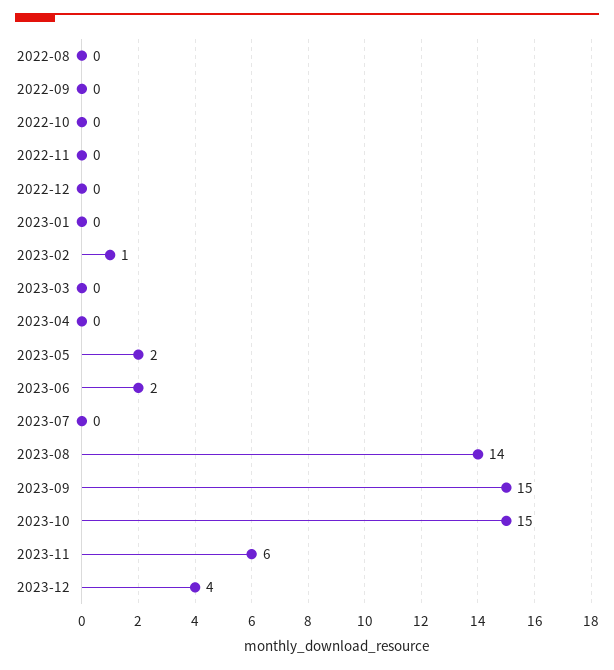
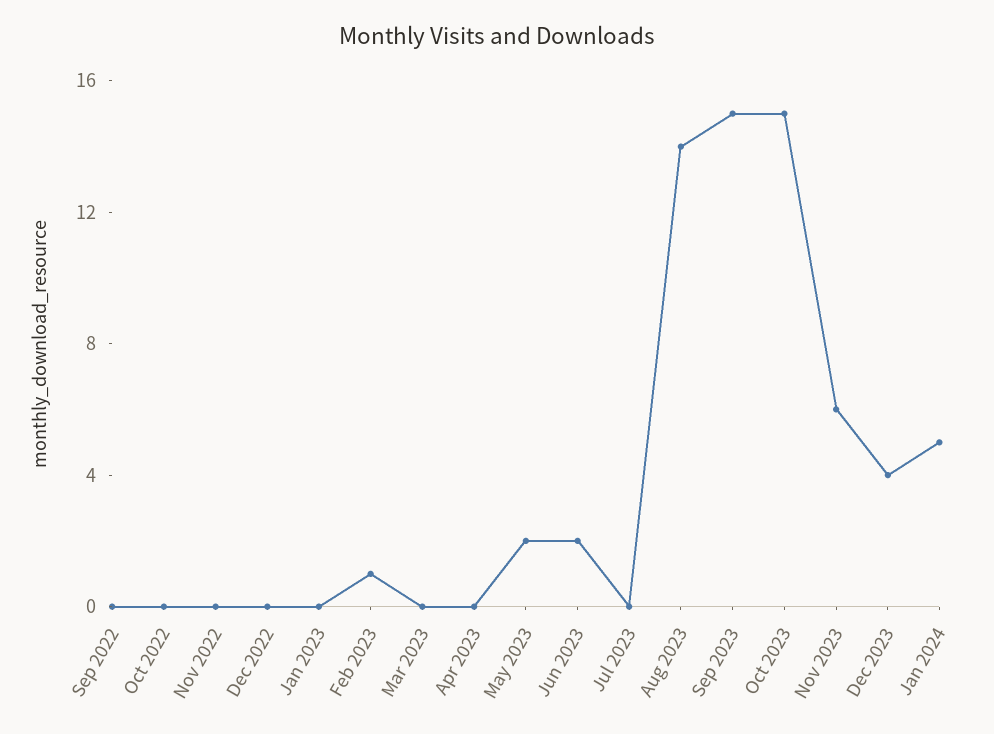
2022-08: 0 -> none
Jan 2024: none -> 5

